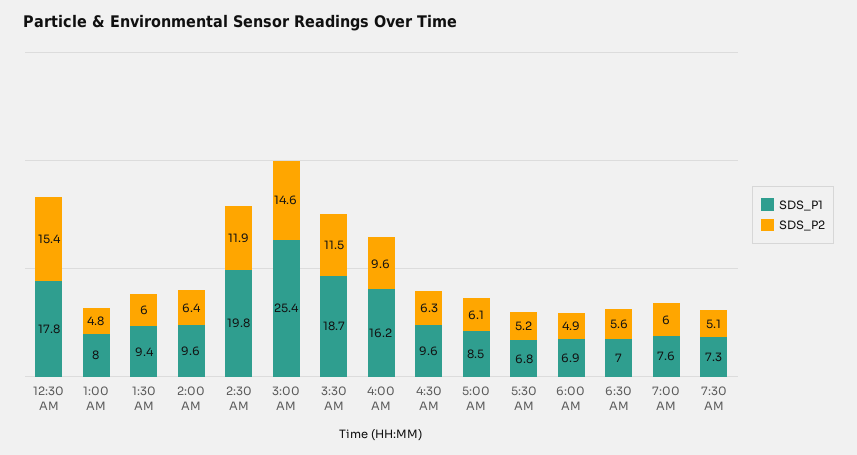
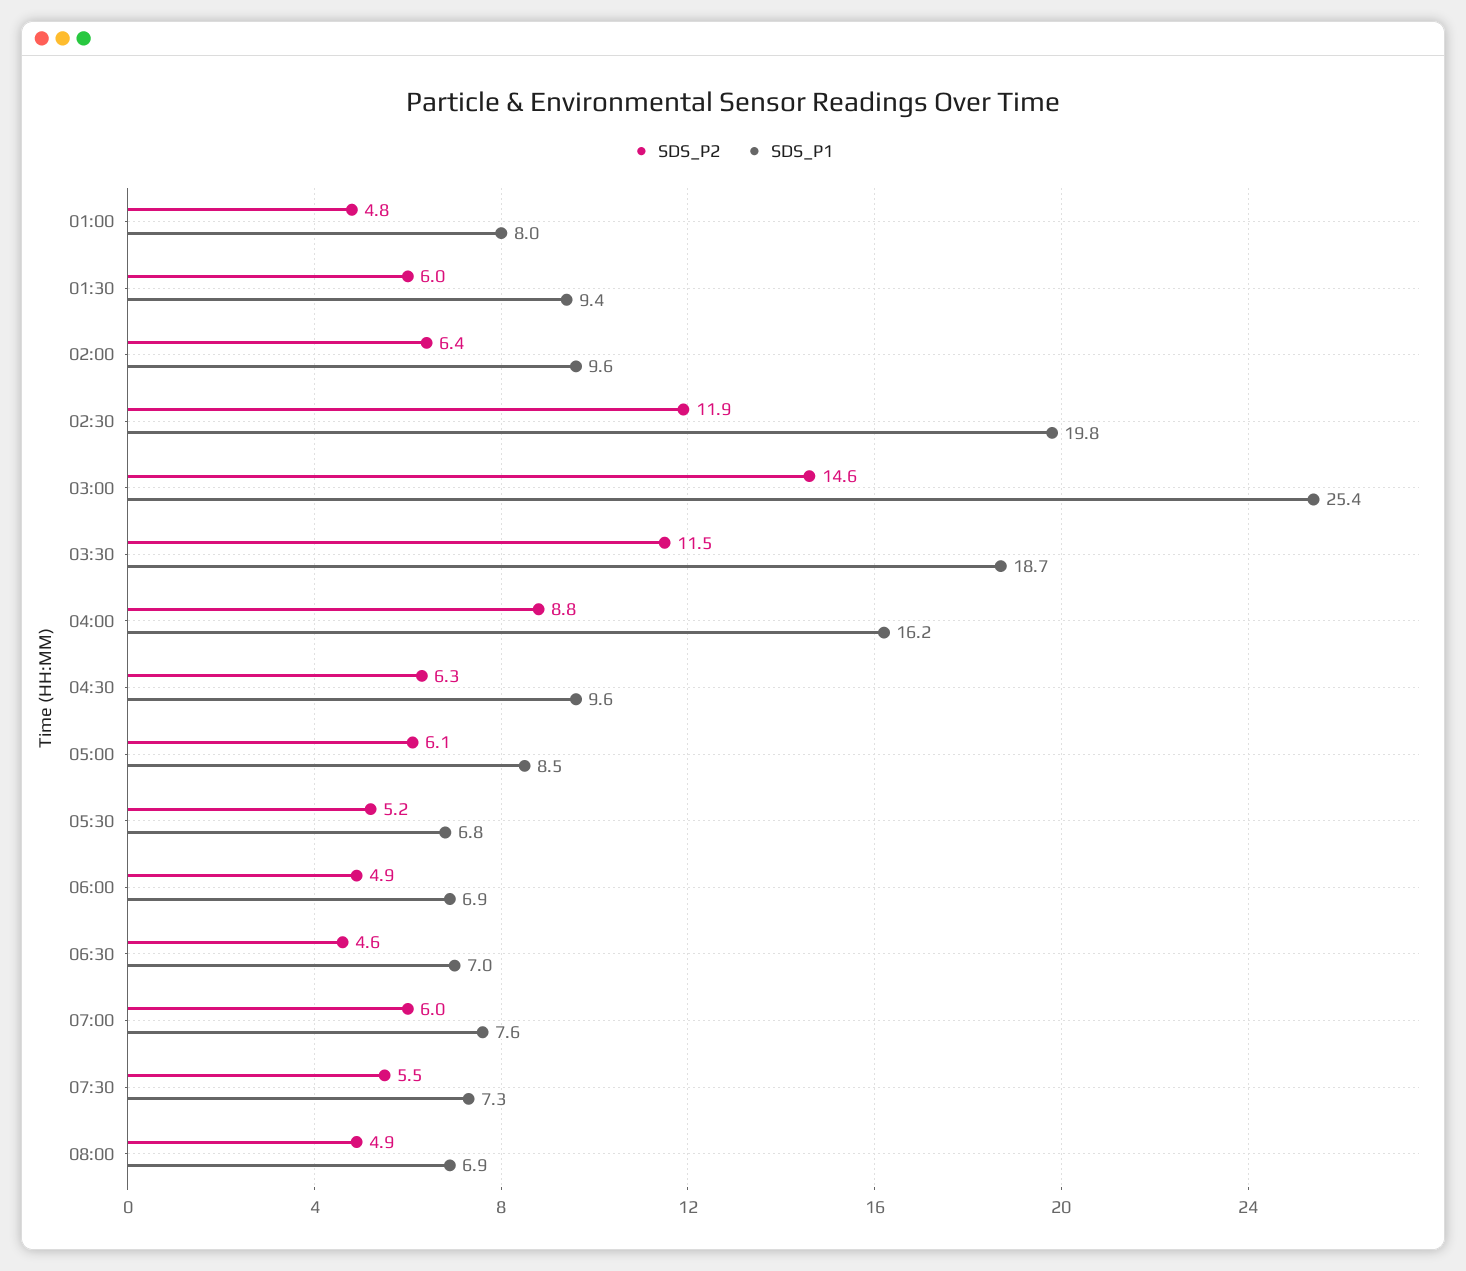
SDS_P1, 12:30 AM: 17.8 -> none
SDS_P2, 12:30 AM: 15.4 -> none
SDS_P2, 4:00 AM: 9.6 -> 8.8
SDS_P2, 6:30 AM: 5.6 -> 4.6
SDS_P2, 7:30 AM: 5.1 -> 5.5
SDS_P2, 08:00: none -> 4.9
SDS_P1, 08:00: none -> 6.9

